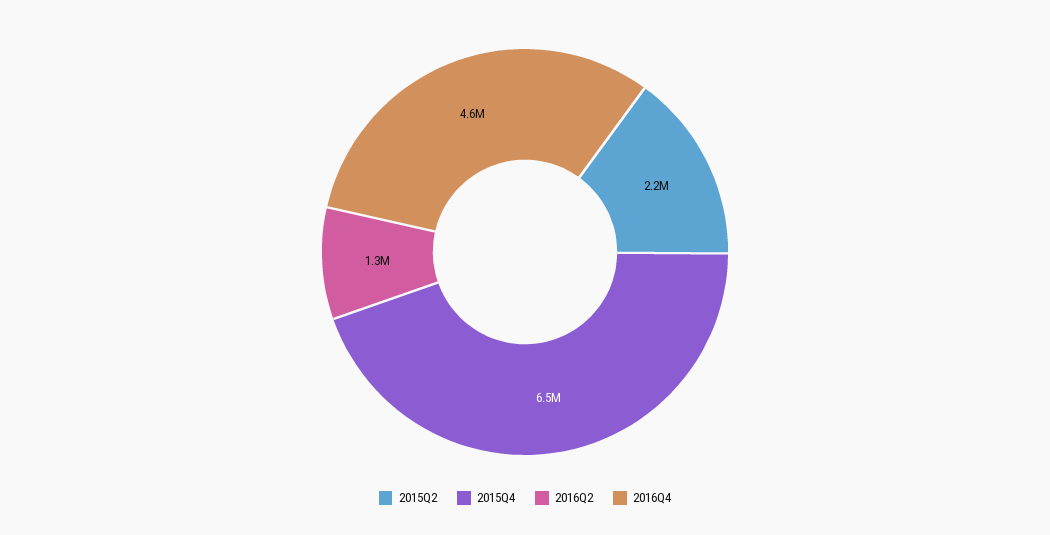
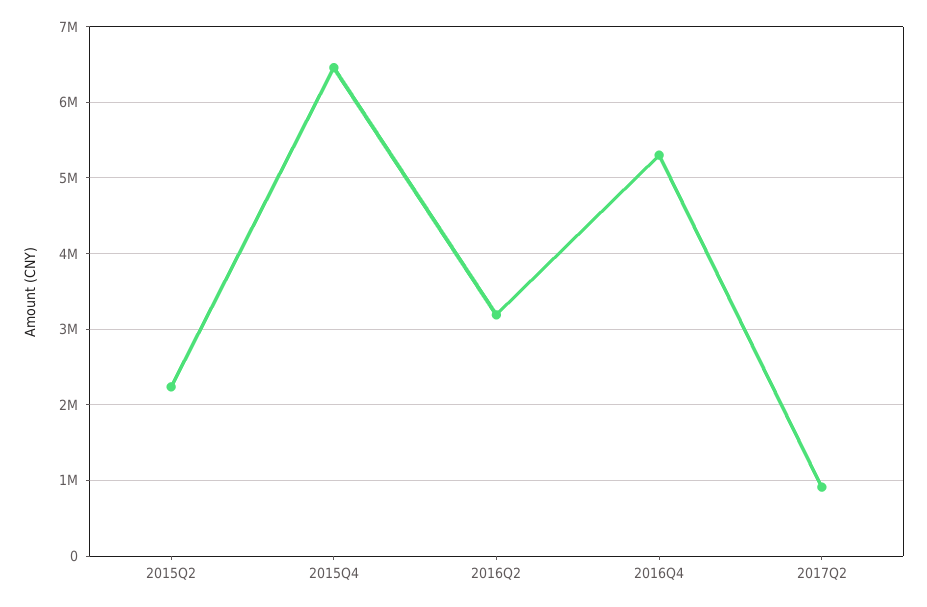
2016Q2: 1300000 -> 3200000
2016Q4: 4600000 -> 5300000
2017Q2: none -> 900000

